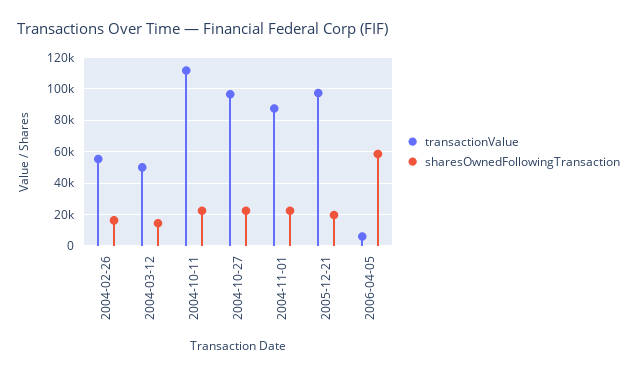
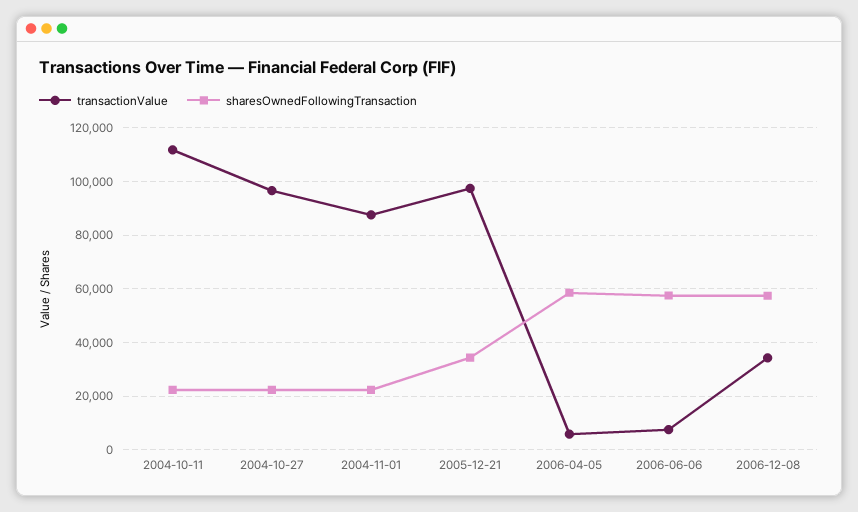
transactionValue, 2004-02-26: 55000 -> none
sharesOwnedFollowingTransaction, 2004-02-26: 15000 -> none
transactionValue, 2004-03-12: 50000 -> none
sharesOwnedFollowingTransaction, 2004-03-12: 15000 -> none
sharesOwnedFollowingTransaction, 2005-12-21: 20000 -> 35000
transactionValue, 2006-06-06: none -> 7500
sharesOwnedFollowingTransaction, 2006-06-06: none -> 57500
transactionValue, 2006-12-08: none -> 35000
sharesOwnedFollowingTransaction, 2006-12-08: none -> 57500

